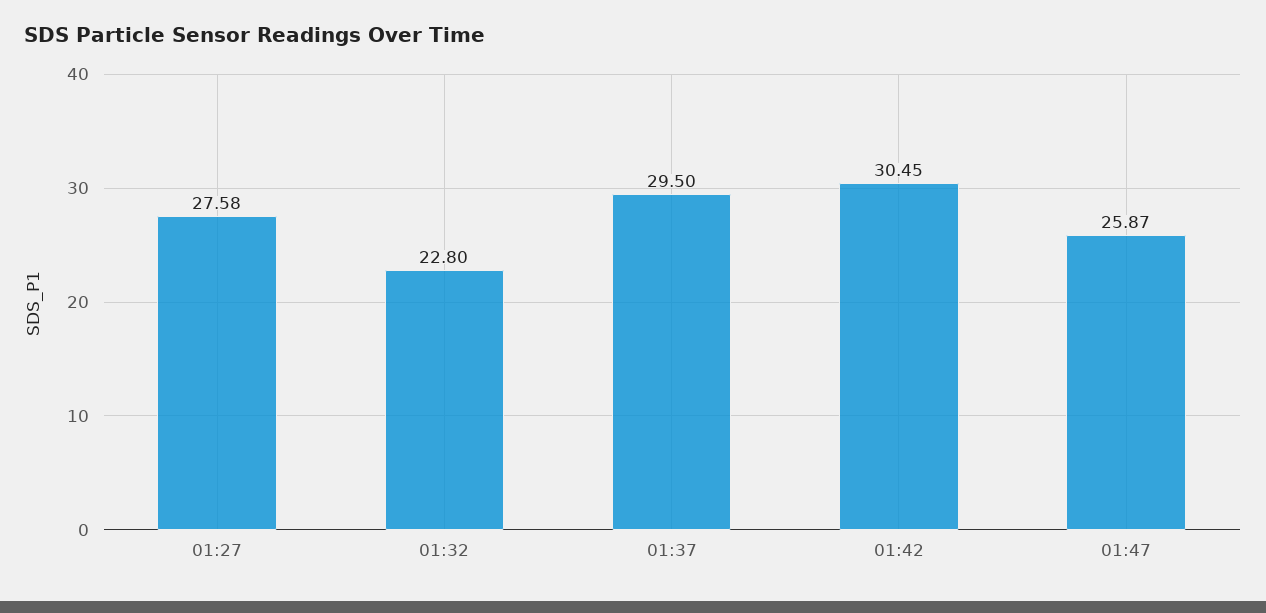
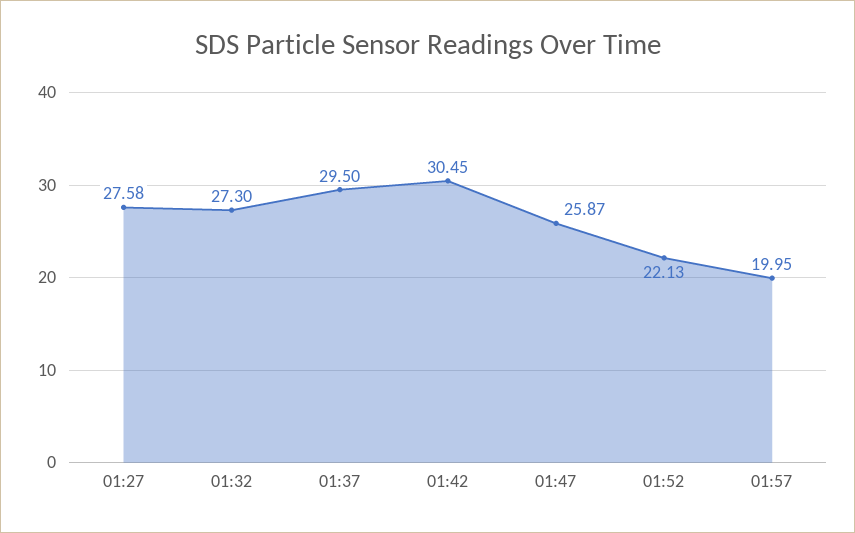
01:32: 22.8 -> 27.3
01:52: none -> 22.13
01:57: none -> 19.95

